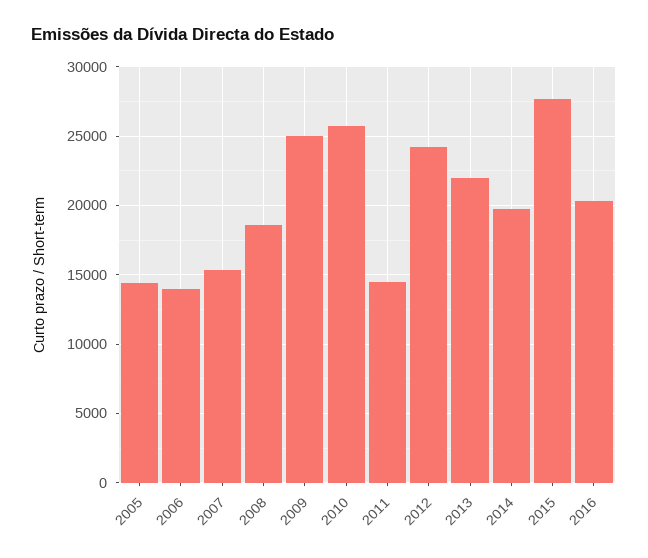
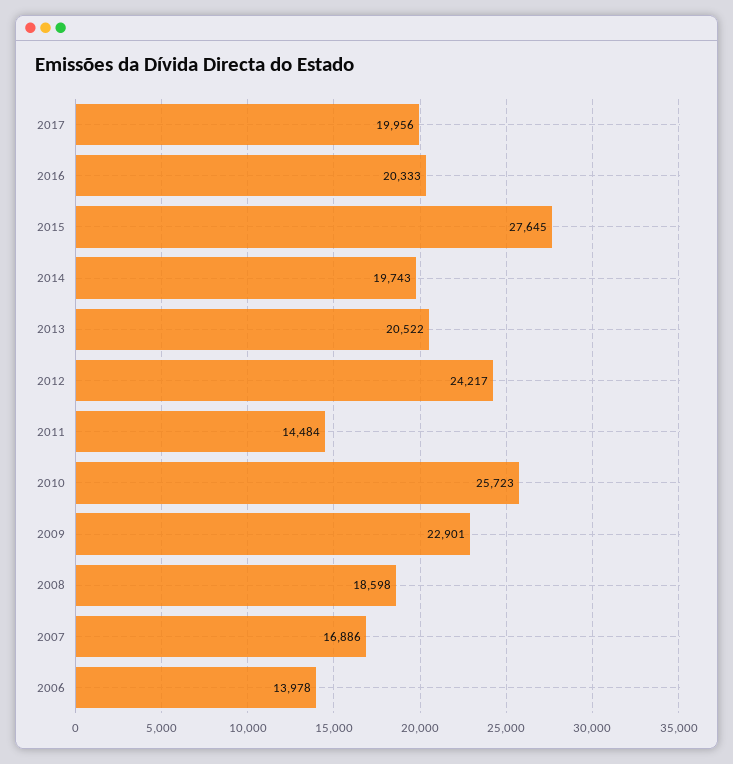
2005: 14500 -> none
2007: 15500 -> 16886
2009: 25000 -> 22901
2013: 22000 -> 20522
2017: none -> 19956

